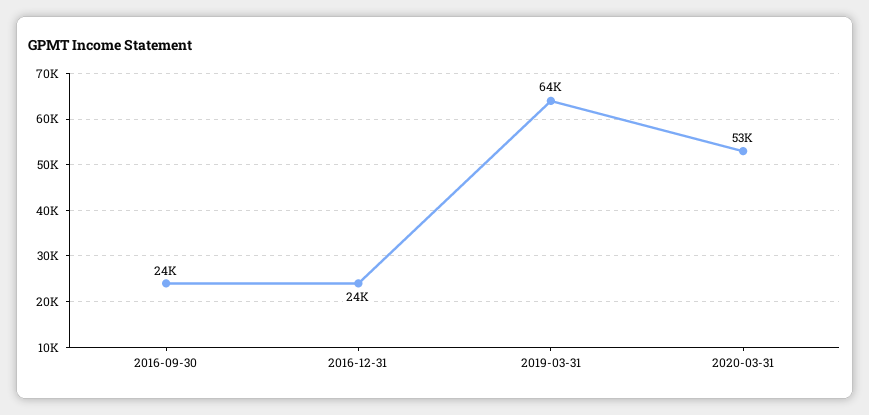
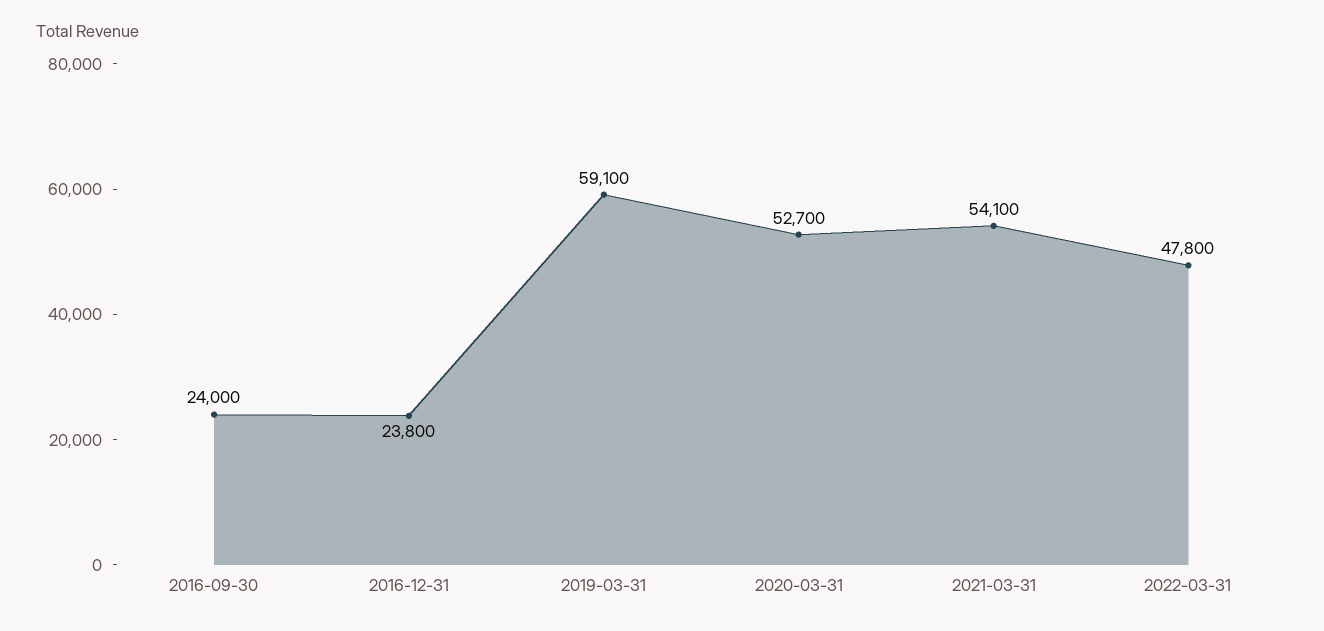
2019-03-31: 64000 -> 59100
2021-03-31: none -> 54100
2022-03-31: none -> 47800

